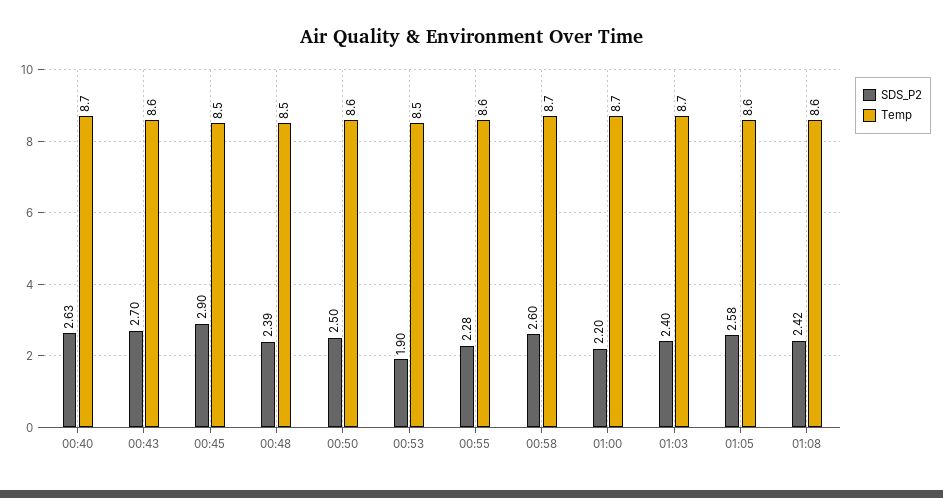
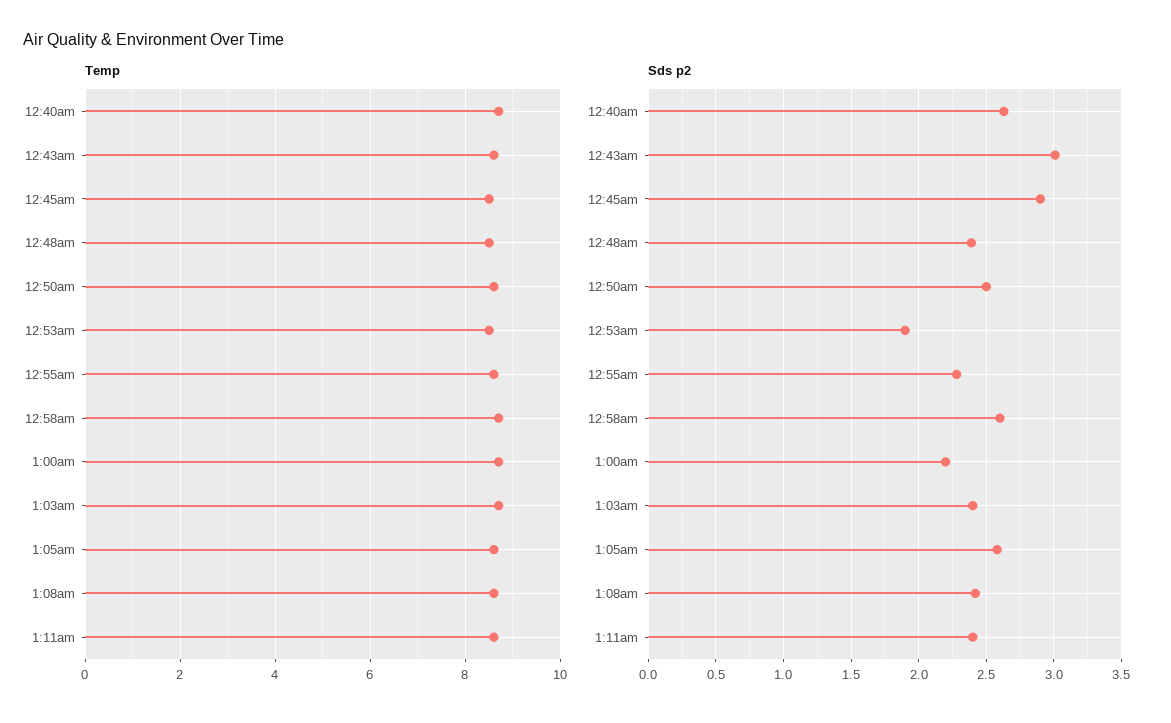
SDS_P2, 00:43: 2.7 -> 3
Temp, 1:11am: none -> 8.5
SDS_P2, 1:11am: none -> 2.4

